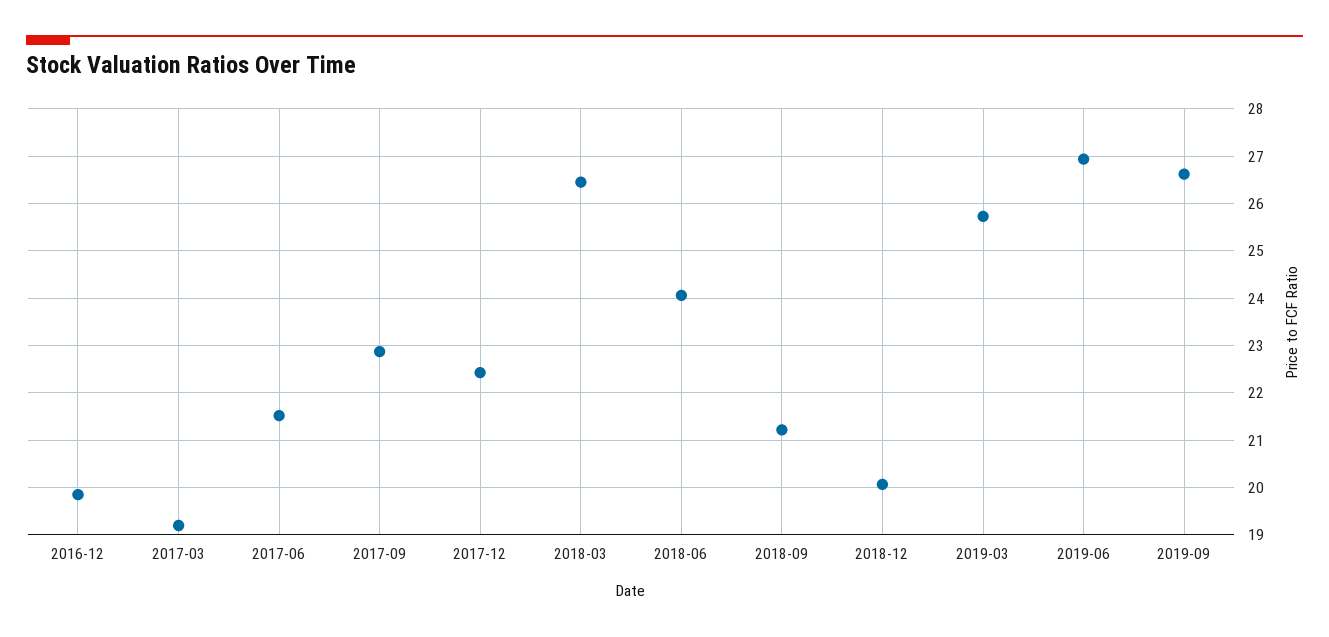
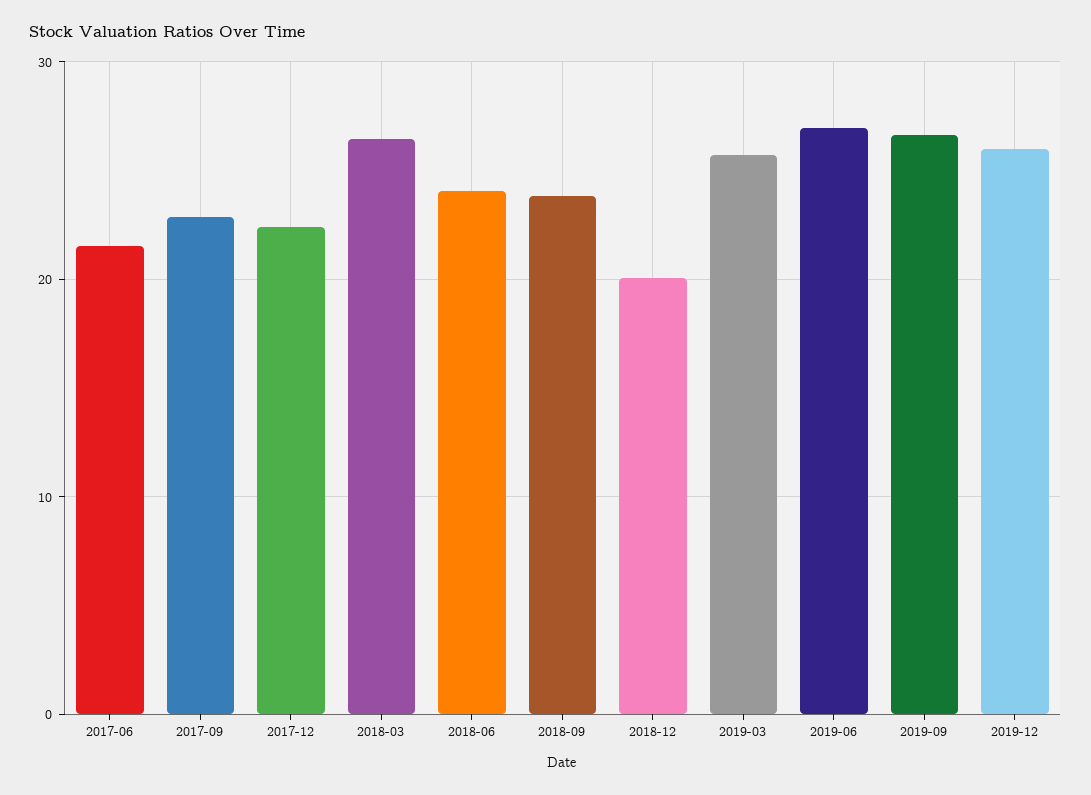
2016-12: 19.8 -> none
2017-03: 19.2 -> none
2018-09: 21.2 -> 24
2019-12: none -> 26

